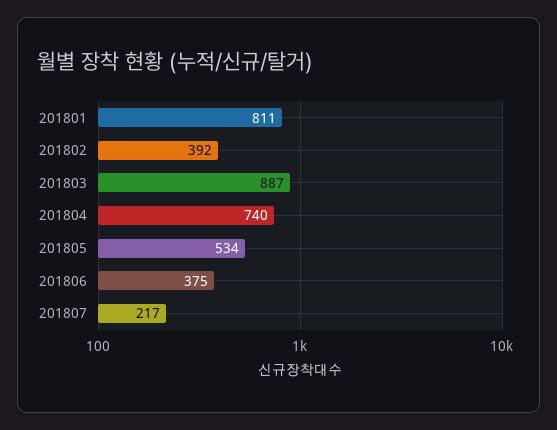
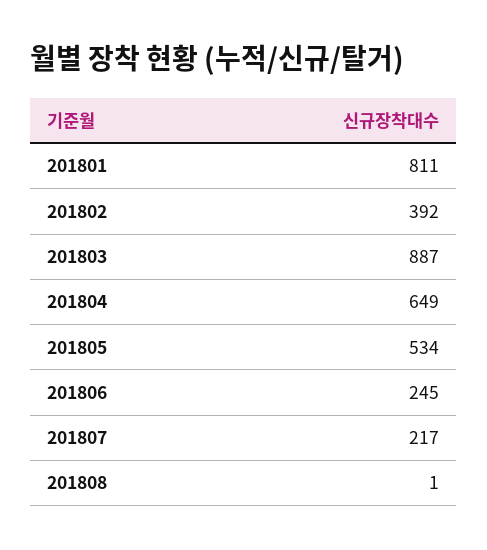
201804: 740 -> 649
201806: 375 -> 245
201808: none -> 1

